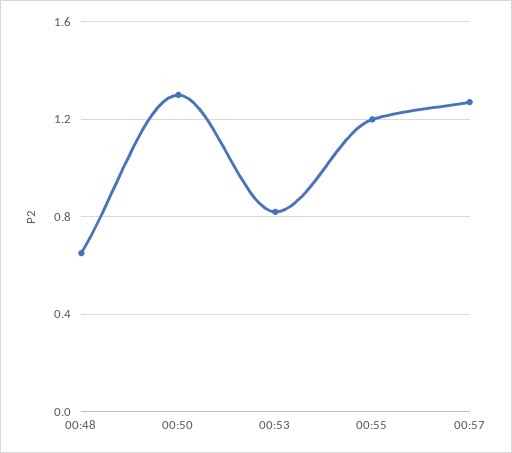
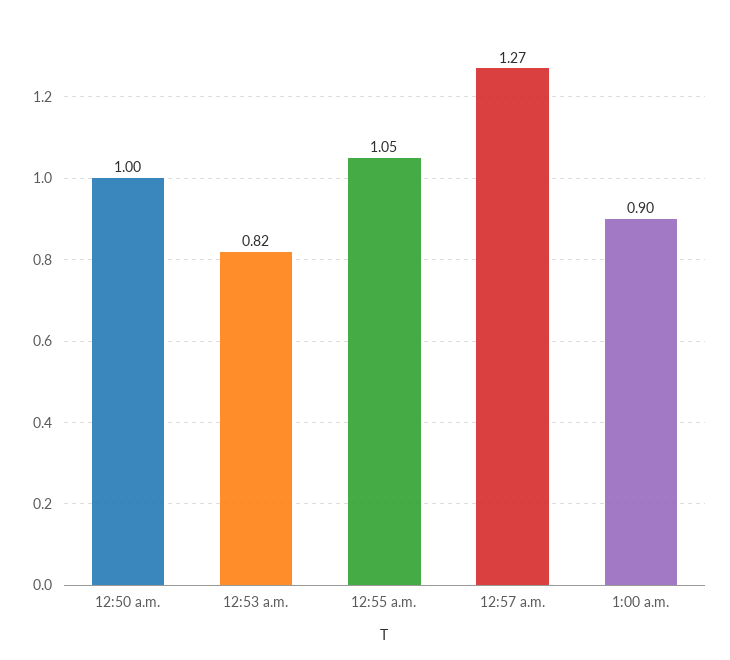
00:48: 0.65 -> none
00:50: 1.3 -> 1
00:55: 1.2 -> 1.05
1:00 a.m.: none -> 0.9

